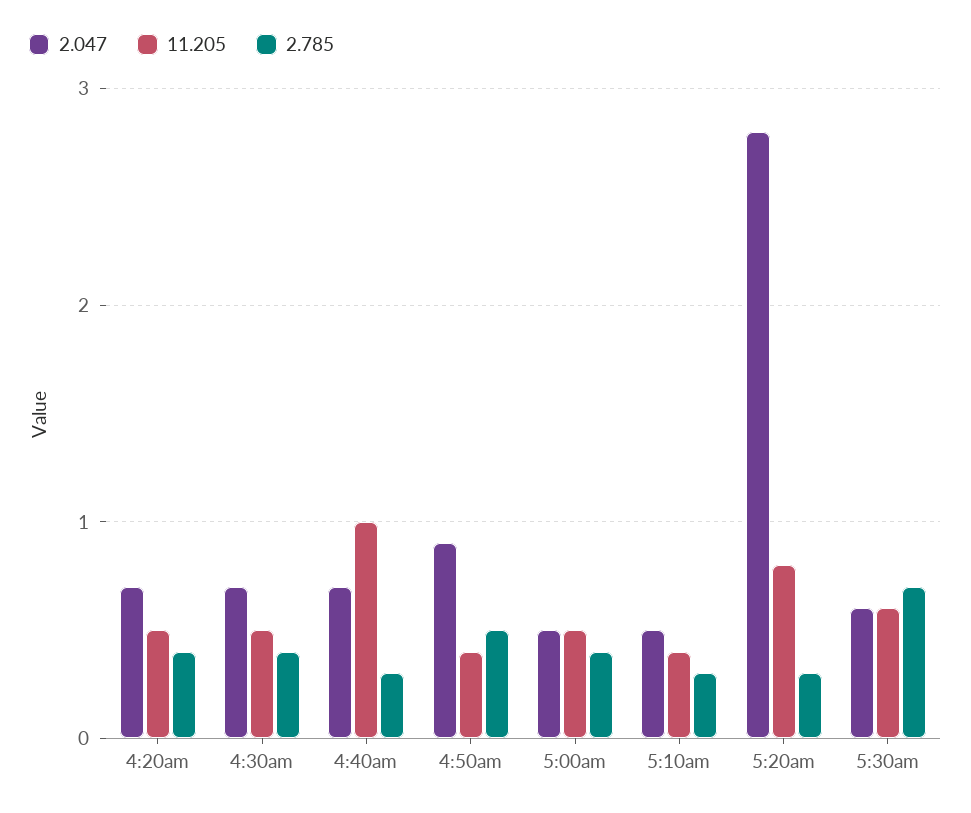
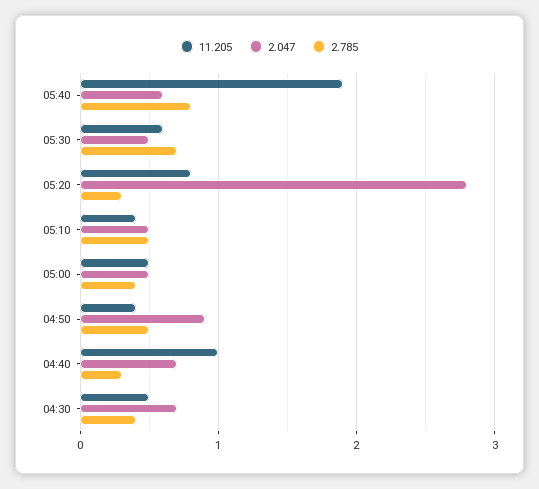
2.047, 4:20am: 0.7 -> none
11.205, 4:20am: 0.5 -> none
2.785, 4:20am: 0.4 -> none
2.785, 5:10am: 0.3 -> 0.5
2.047, 5:30am: 0.6 -> 0.5
11.205, 05:40: none -> 1.9
2.047, 05:40: none -> 0.6
2.785, 05:40: none -> 0.8

